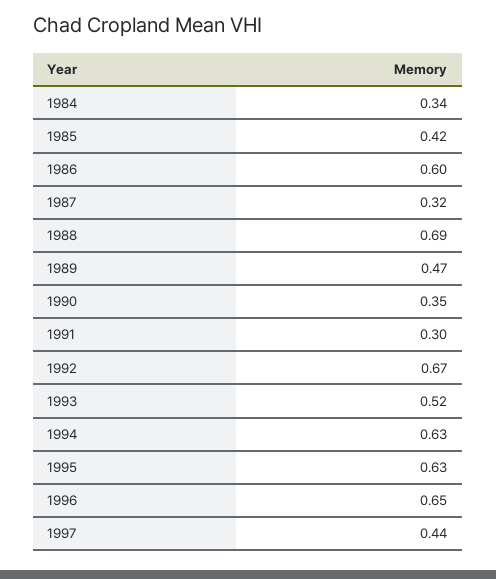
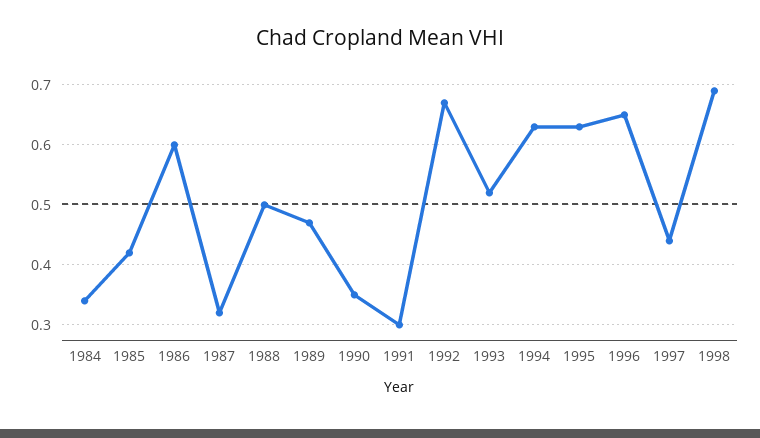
1988: 0.69 -> 0.5
1998: none -> 0.69

